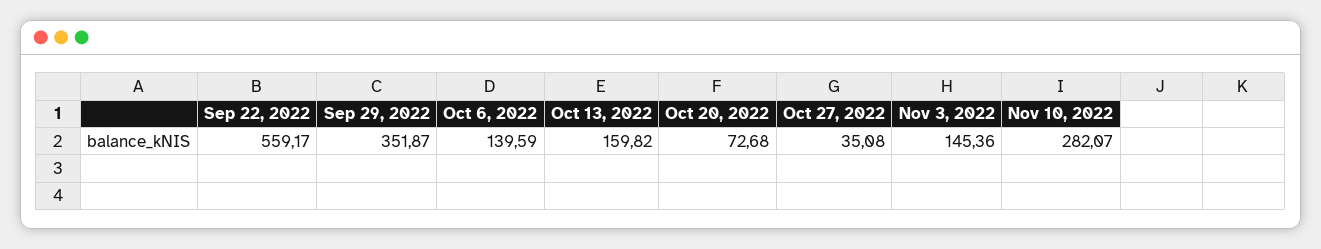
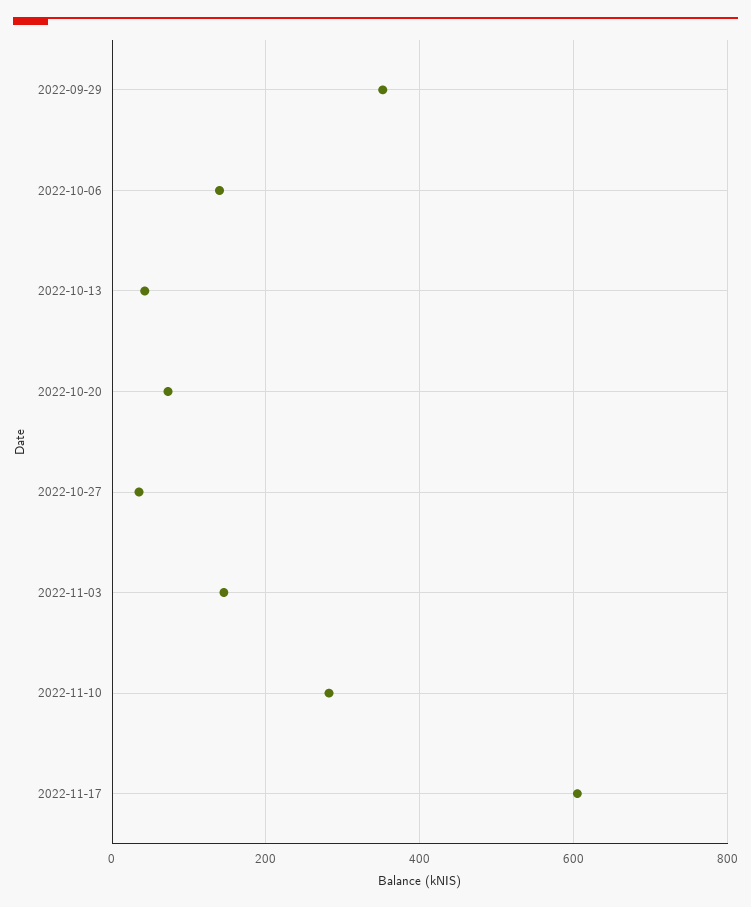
Sep 22, 2022: 559.17 -> none
Oct 13, 2022: 159.82 -> 40
2022-11-17: none -> 600

